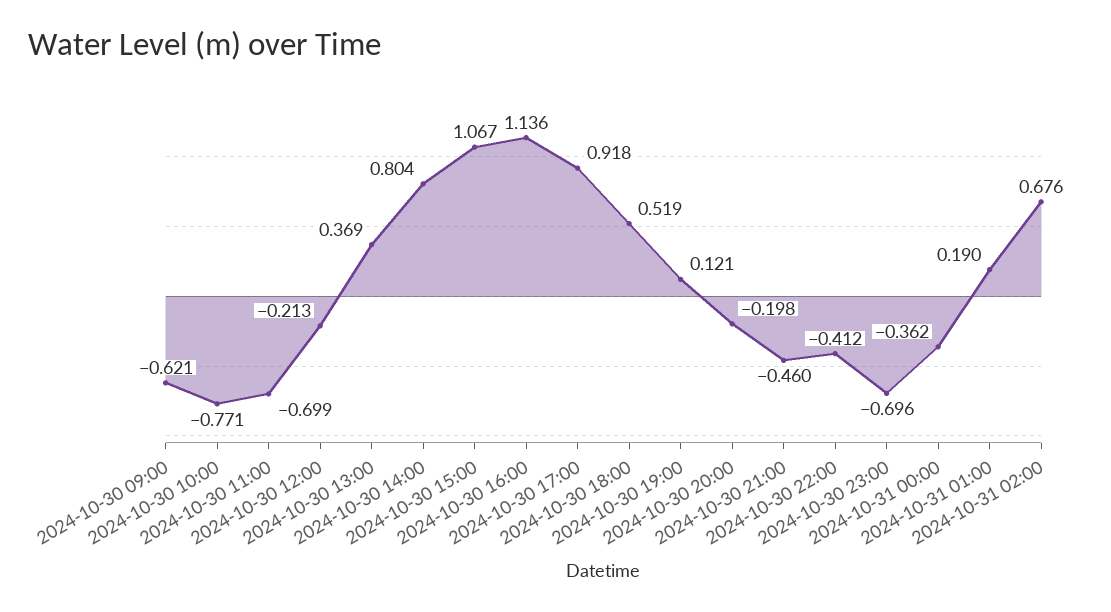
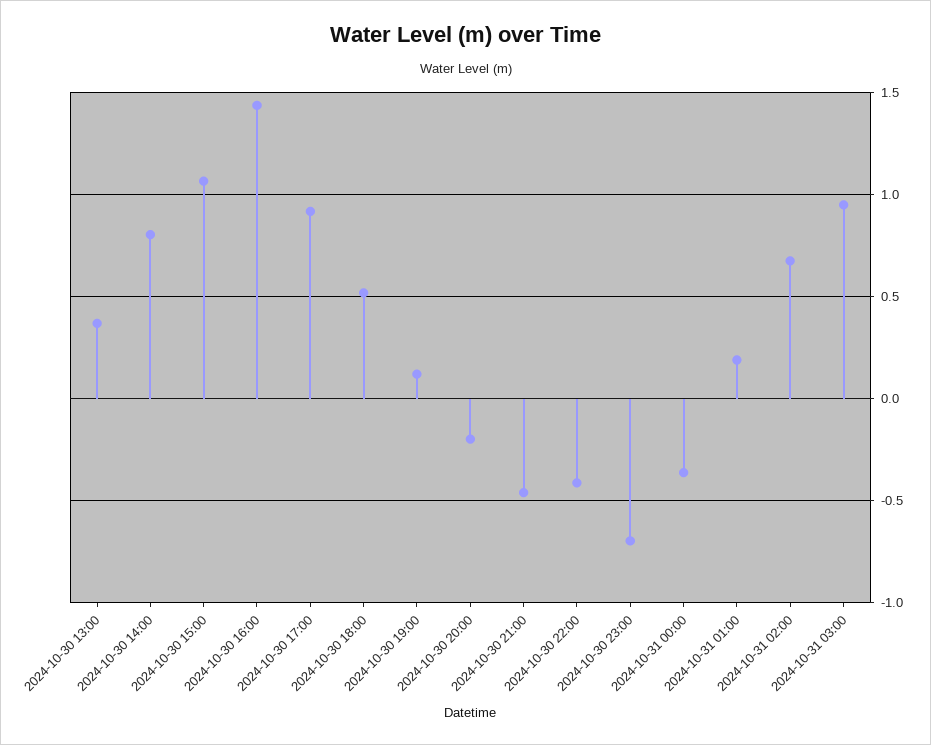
2024-10-30 09:00: -0.621 -> none
2024-10-30 10:00: -0.771 -> none
2024-10-30 11:00: -0.699 -> none
2024-10-30 12:00: -0.213 -> none
2024-10-30 16:00: 1.136 -> 1.45
2024-10-31 03:00: none -> 0.95

